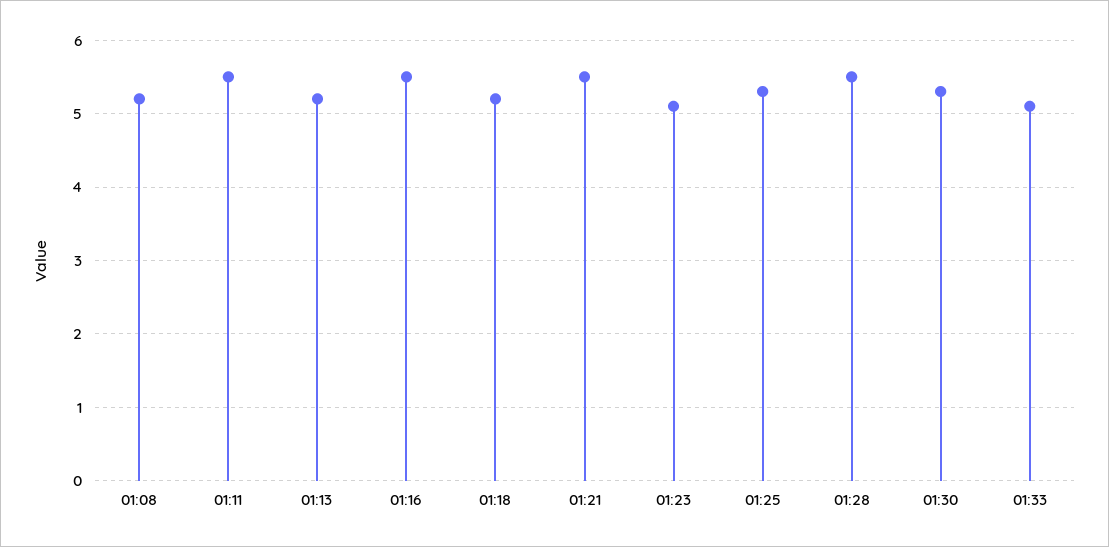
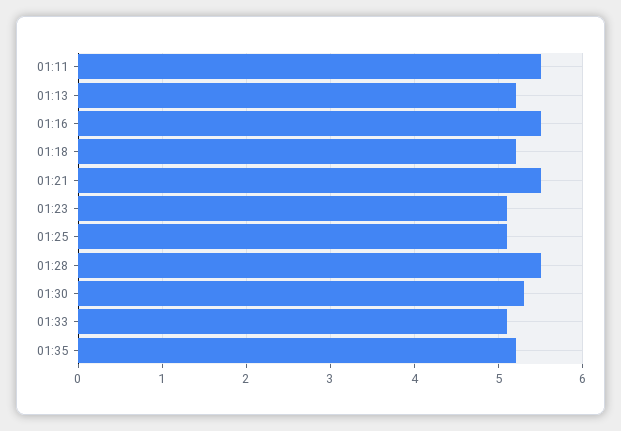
01:08: 5.2 -> none
01:25: 5.3 -> 5.1
01:35: none -> 5.2

